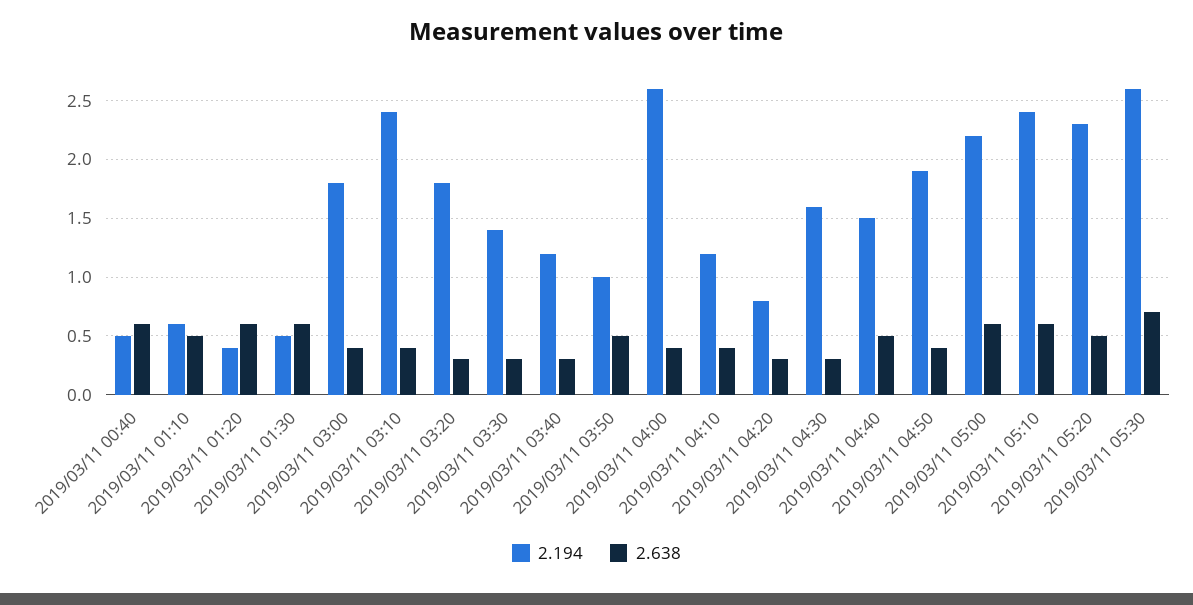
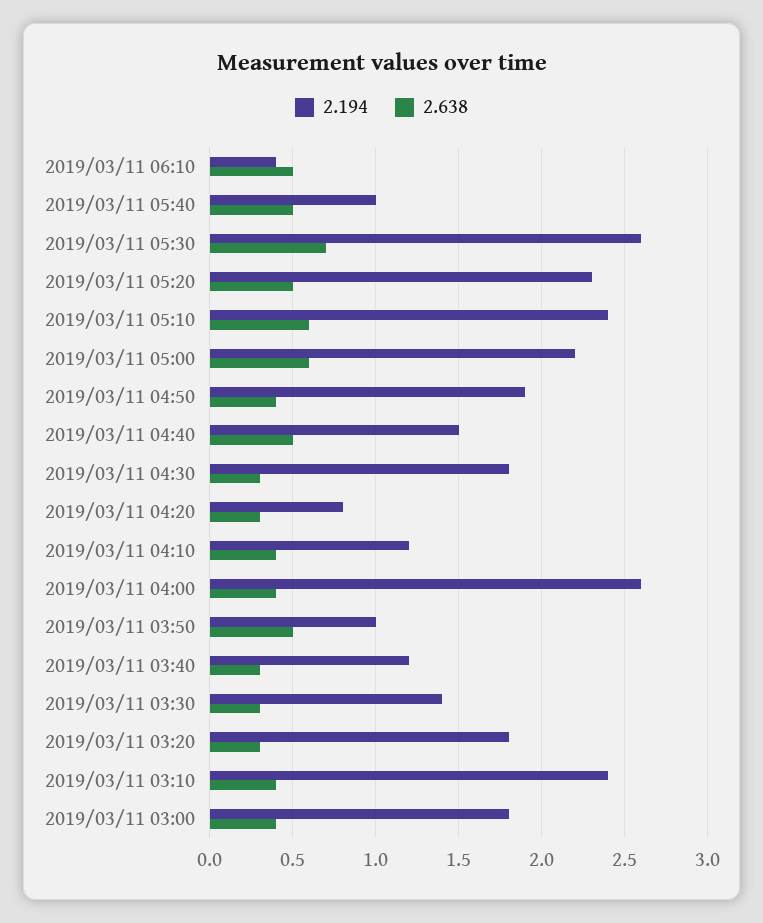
2.194, 2019/03/11 00:40: 0.5 -> none
2.638, 2019/03/11 00:40: 0.6 -> none
2.194, 2019/03/11 01:10: 0.6 -> none
2.638, 2019/03/11 01:10: 0.5 -> none
2.194, 2019/03/11 01:20: 0.4 -> none
2.638, 2019/03/11 01:20: 0.6 -> none
2.194, 2019/03/11 01:30: 0.5 -> none
2.638, 2019/03/11 01:30: 0.6 -> none
2.194, 2019/03/11 04:30: 1.6 -> 1.8
2.194, 2019/03/11 06:10: none -> 0.4
2.638, 2019/03/11 06:10: none -> 0.5
2.194, 2019/03/11 05:40: none -> 1
2.638, 2019/03/11 05:40: none -> 0.5

